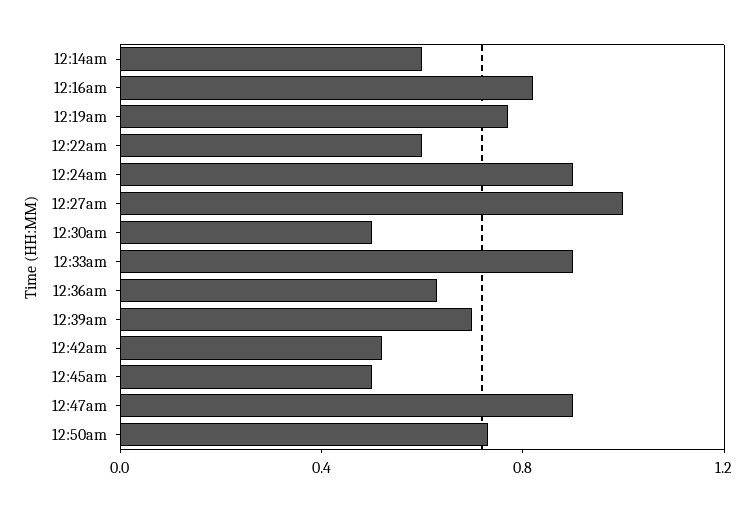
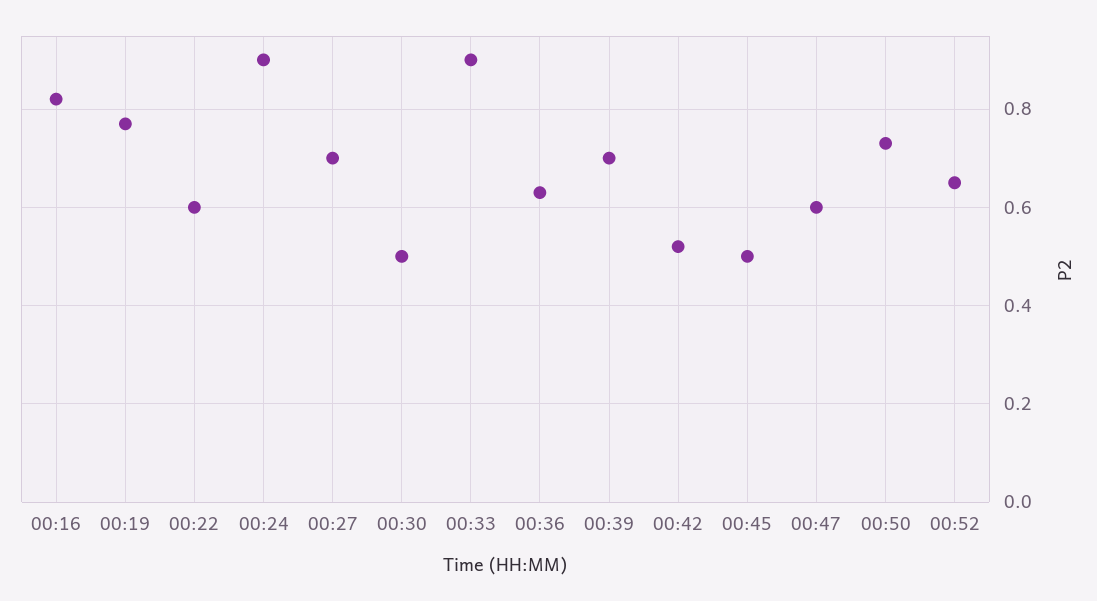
12:14am: 0.6 -> none
12:27am: 1 -> 0.7
12:47am: 0.9 -> 0.6
00:52: none -> 0.65

